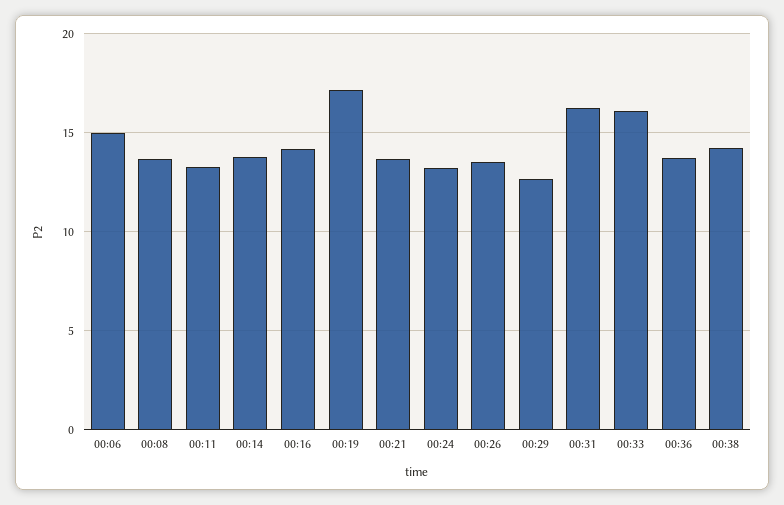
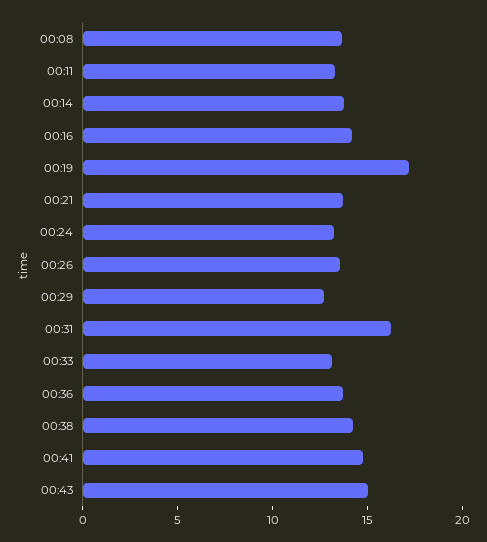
00:06: 15 -> none
00:33: 16 -> 13
00:41: none -> 15
00:43: none -> 15

